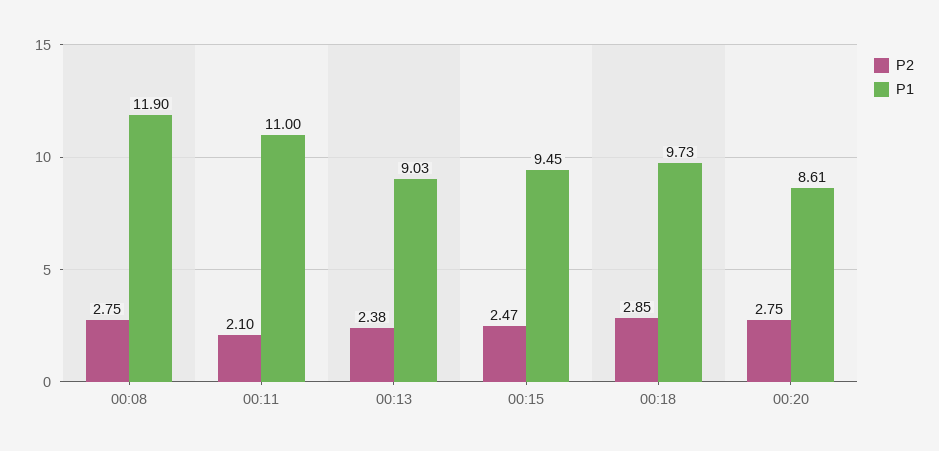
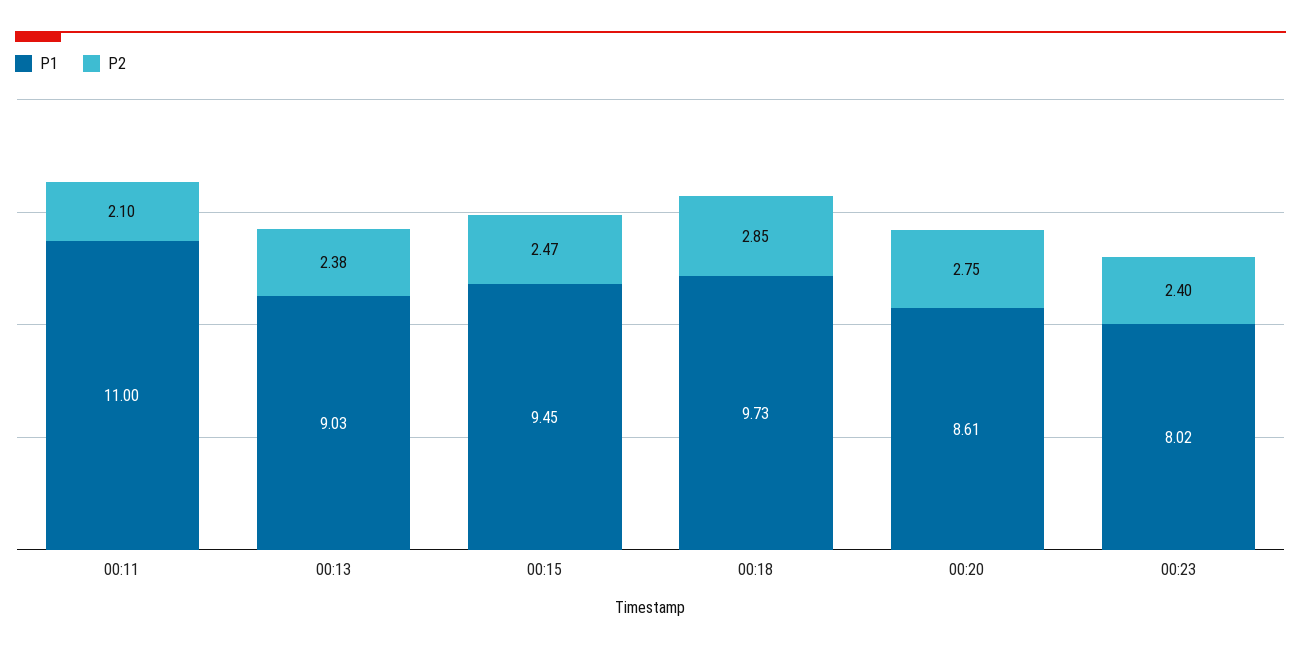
P2, 00:08: 2.75 -> none
P1, 00:08: 11.9 -> none
P1, 00:23: none -> 8.02
P2, 00:23: none -> 2.4

